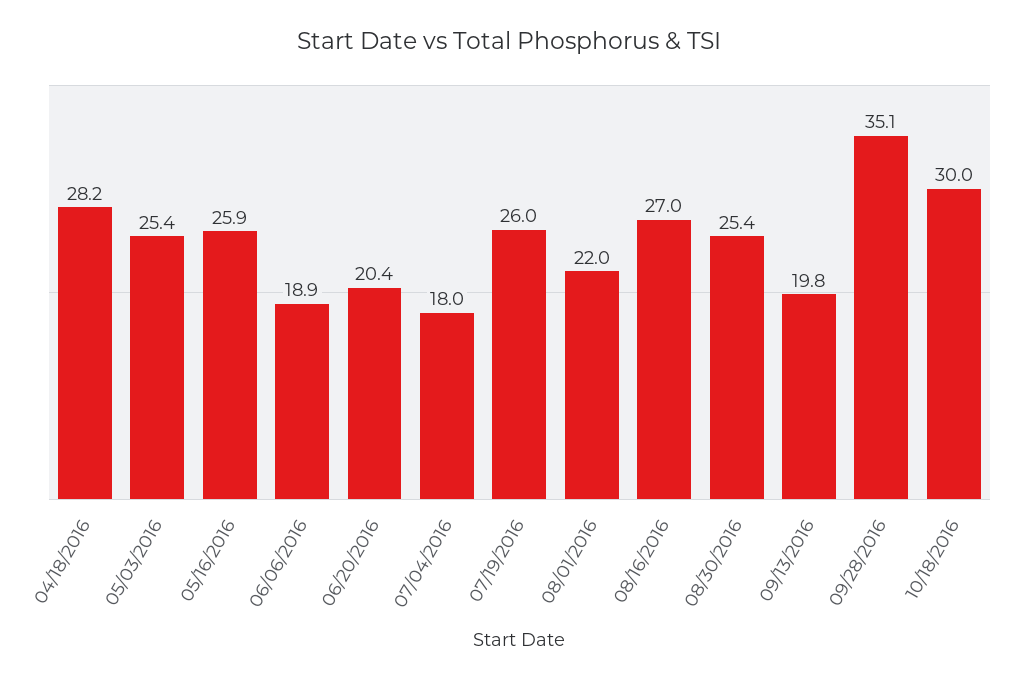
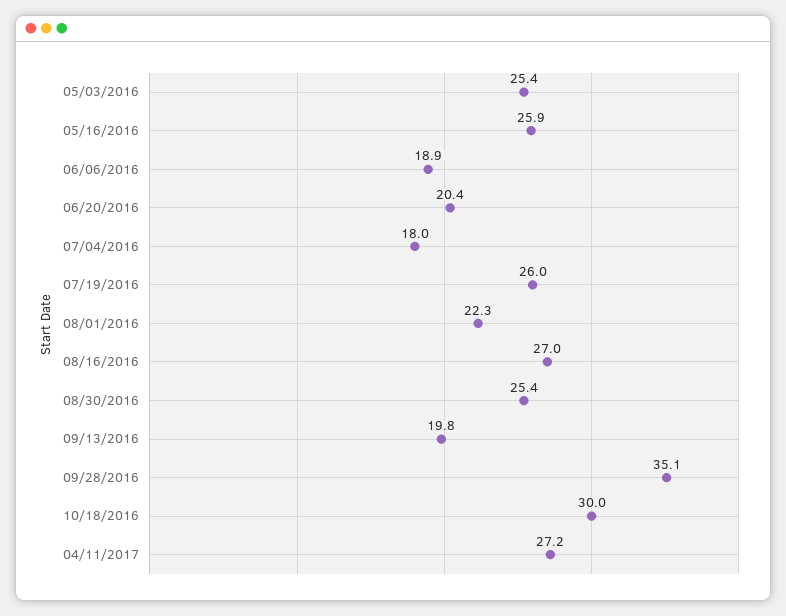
04/18/2016: 28.2 -> none
08/01/2016: 22 -> 22.3
04/11/2017: none -> 27.2

